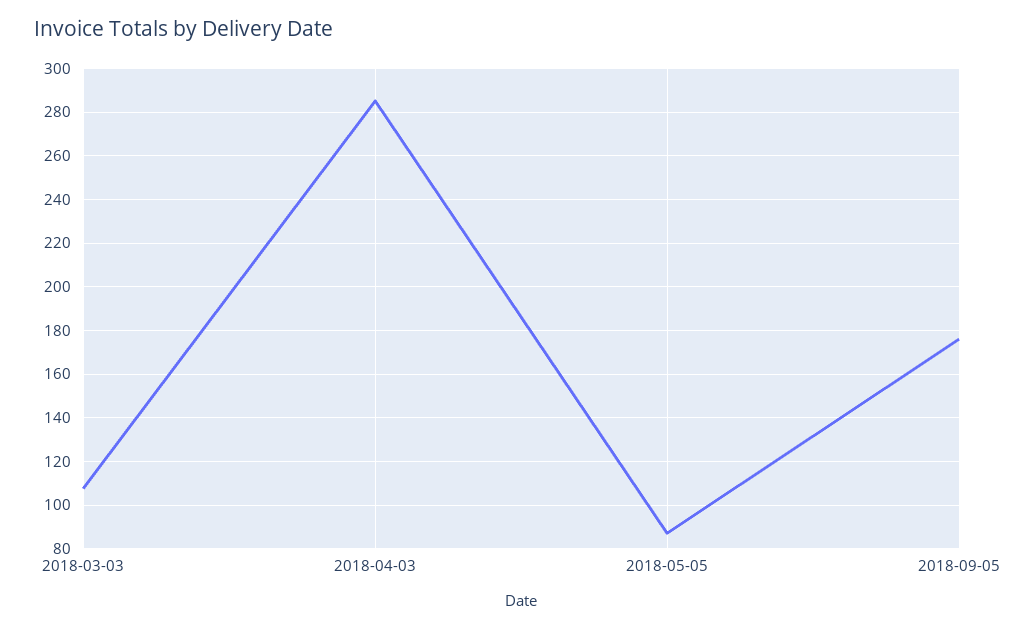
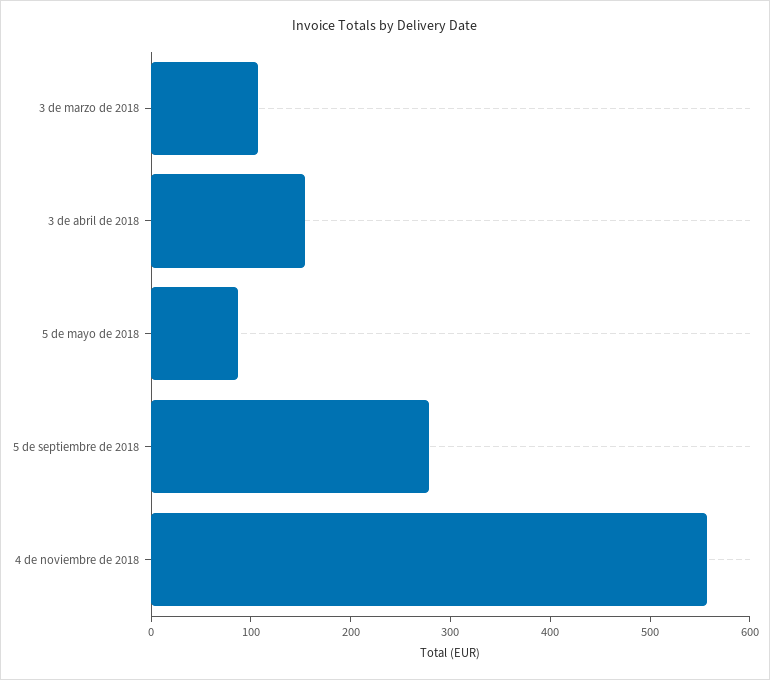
2018-04-03: 285 -> 160
2018-09-05: 175 -> 280
4 de noviembre de 2018: none -> 560

